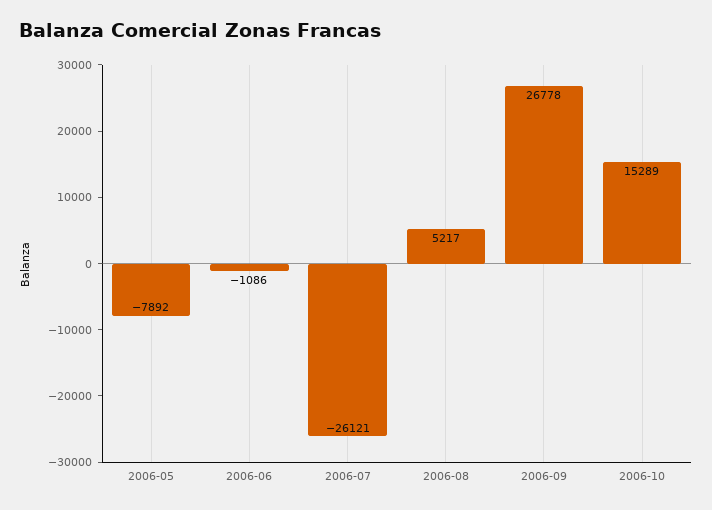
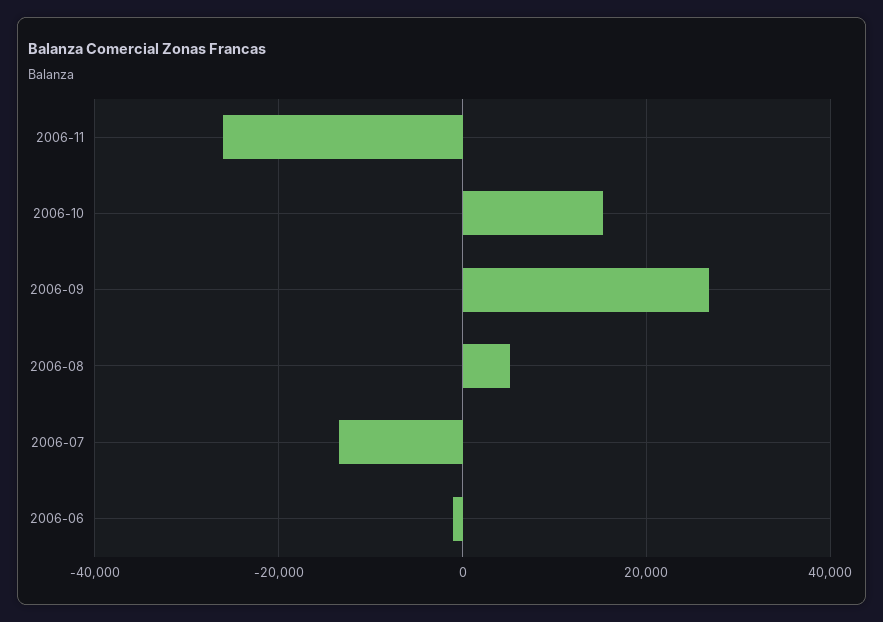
2006-05: -7892 -> none
2006-07: -26121 -> -14000
2006-11: none -> -26000

